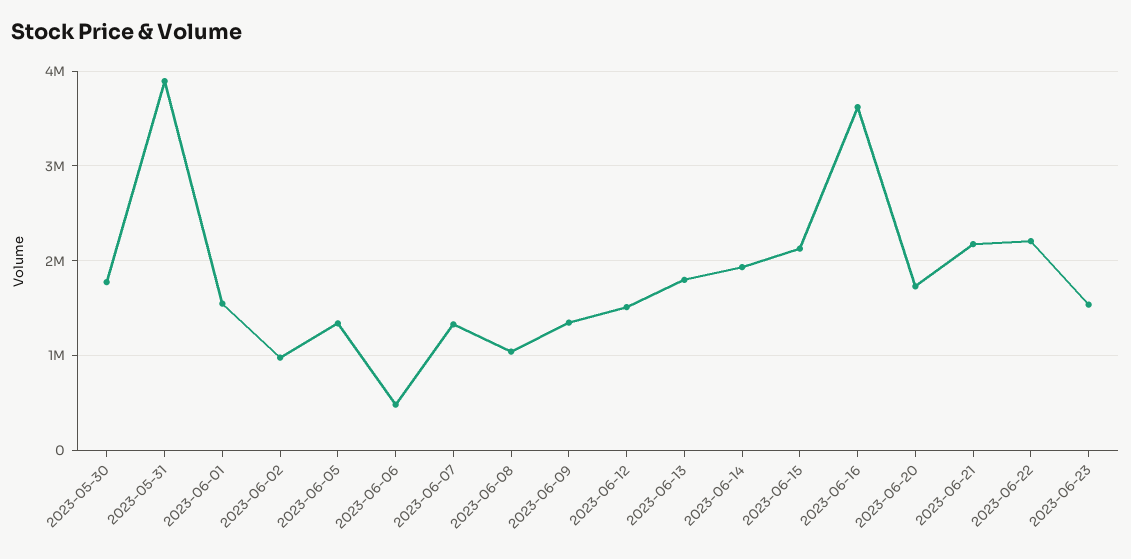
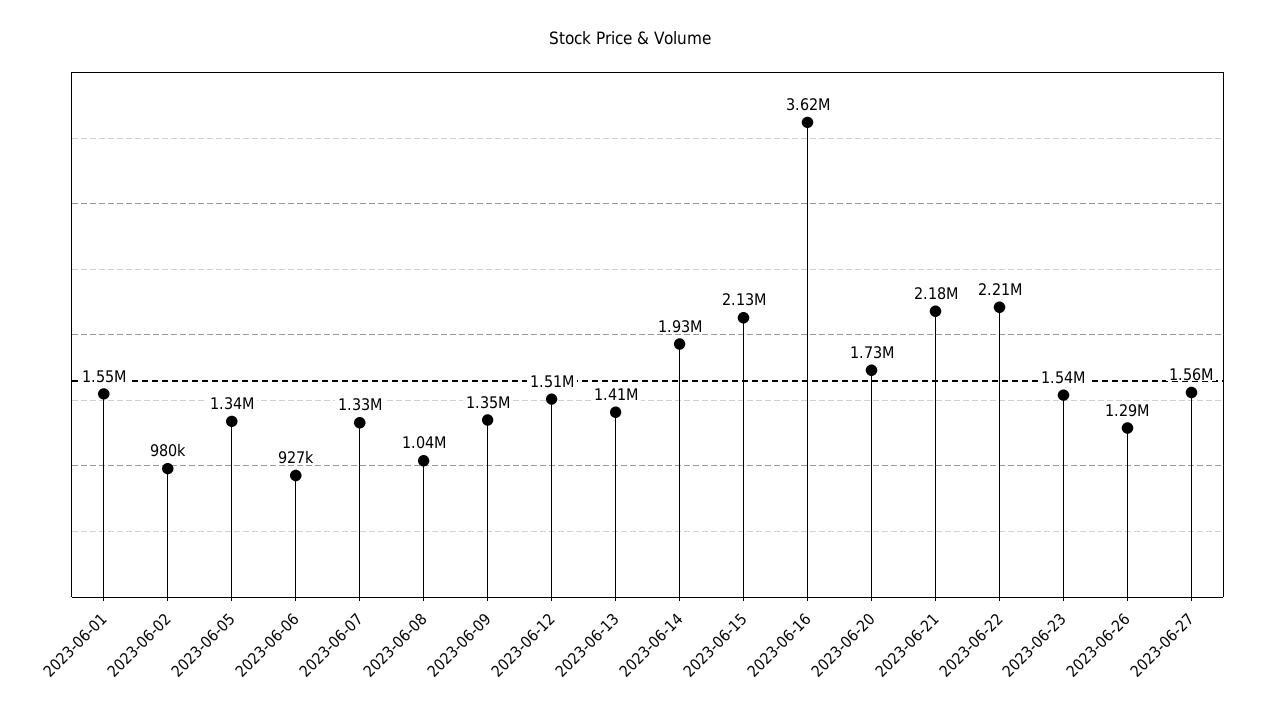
2023-05-30: 1800000 -> none
2023-05-31: 3900000 -> none
2023-06-06: 500000 -> 927000
2023-06-13: 1800000 -> 1410000
2023-06-26: none -> 1290000
2023-06-27: none -> 1560000

